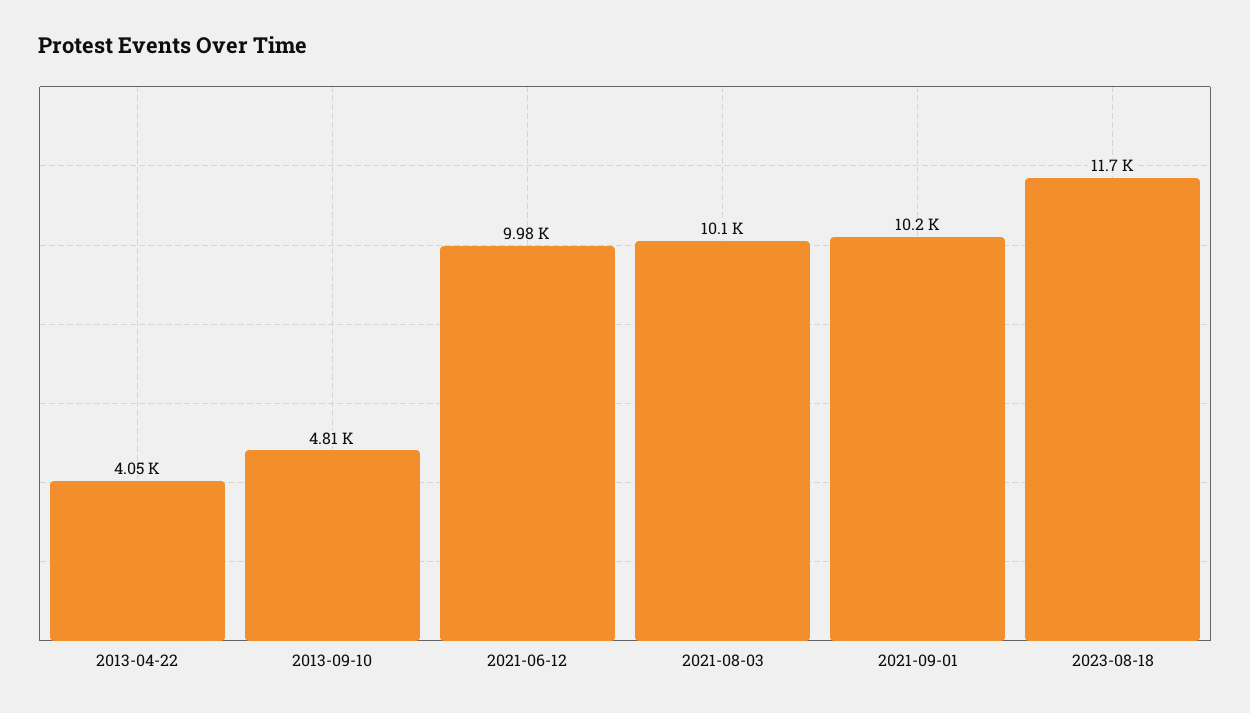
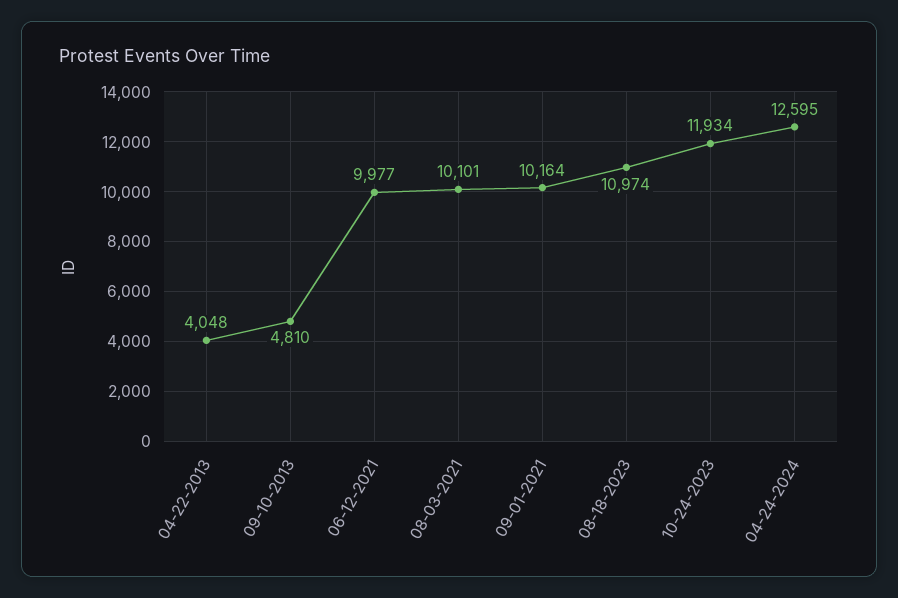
2023-08-18: 11700 -> 10974
10-24-2023: none -> 11934
04-24-2024: none -> 12595

